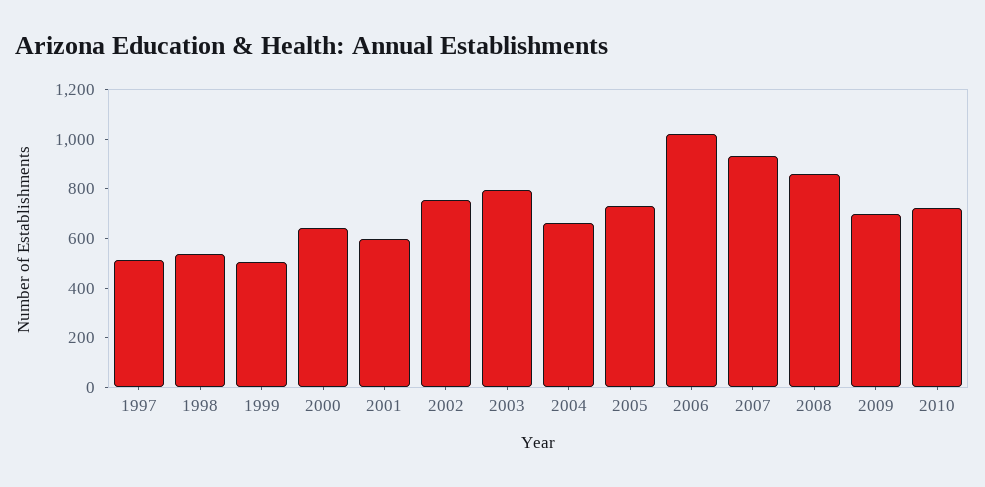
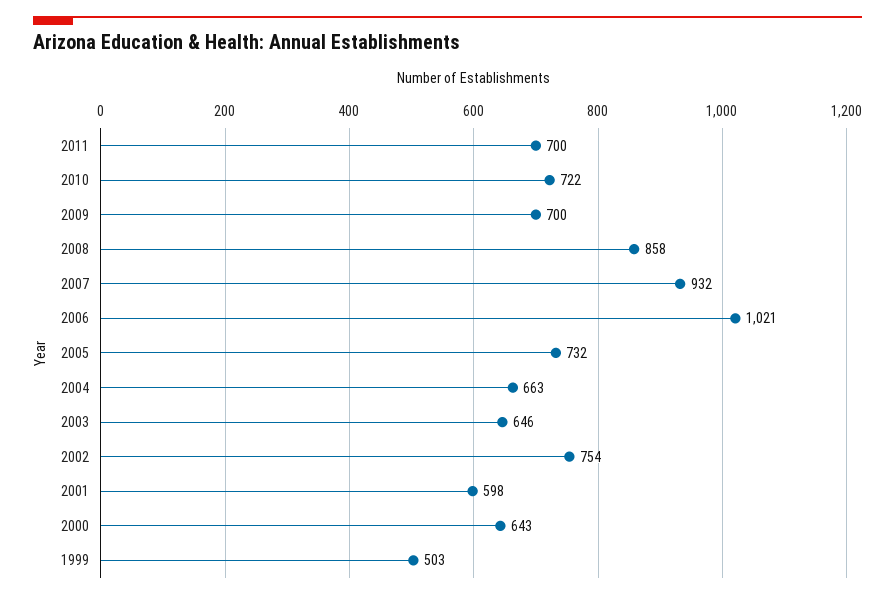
1997: 500 -> none
1998: 550 -> none
2003: 800 -> 646
2011: none -> 700

